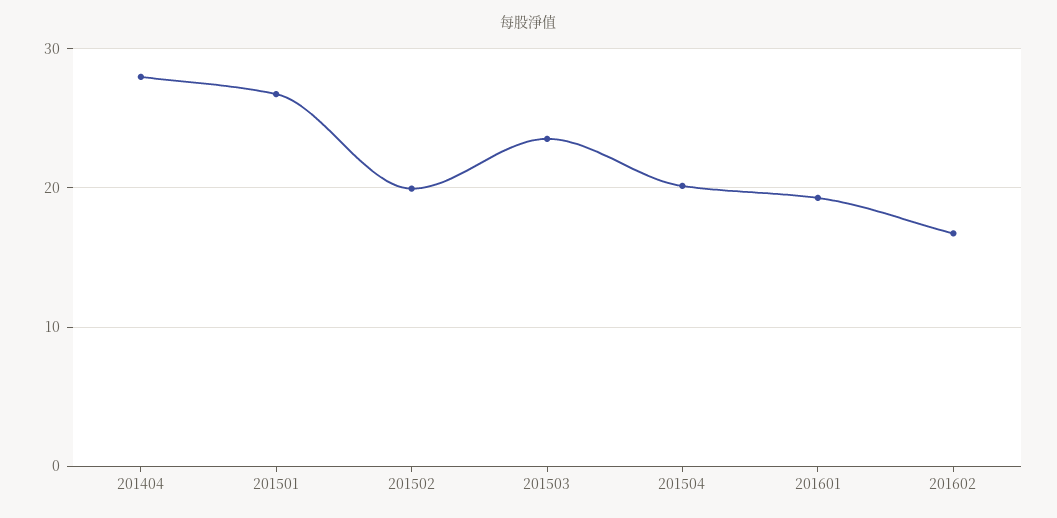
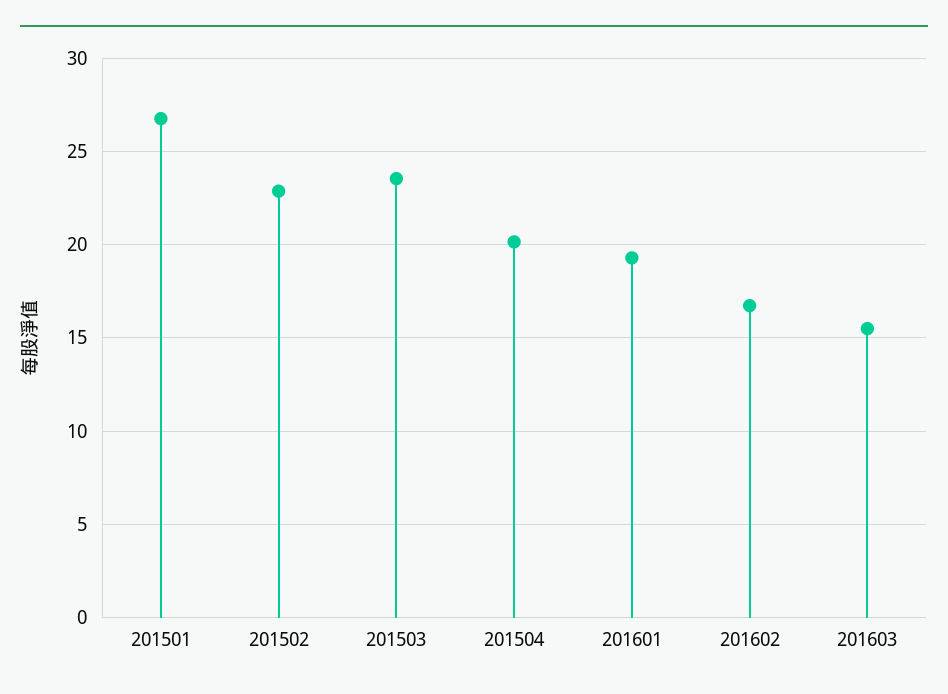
201404: 28 -> none
201502: 20 -> 23
201603: none -> 15.5

